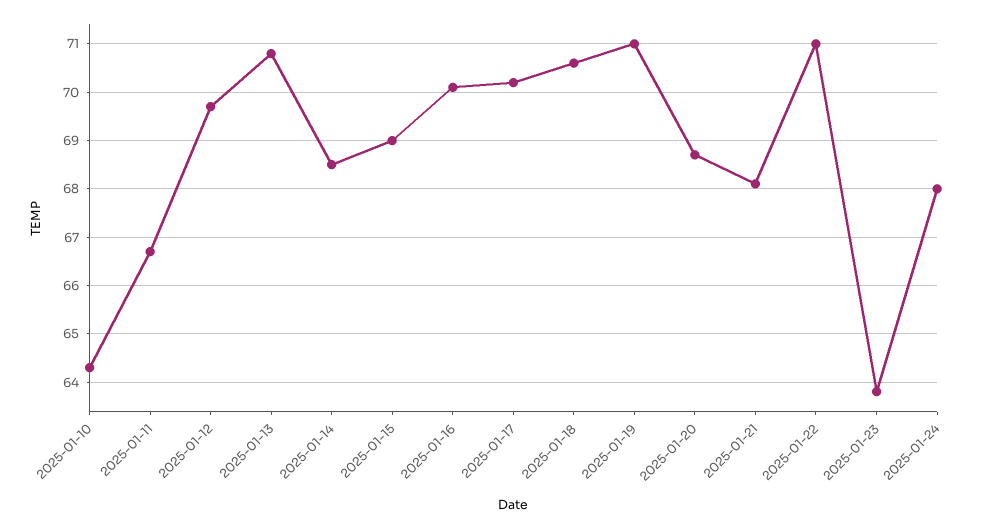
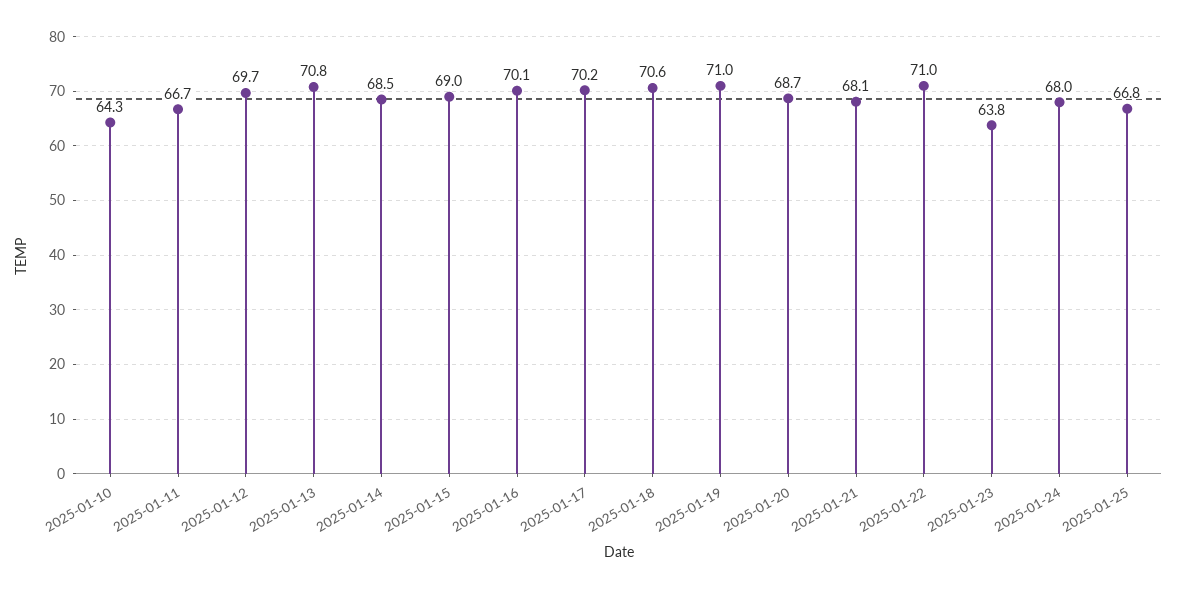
2025-01-25: none -> 66.8

